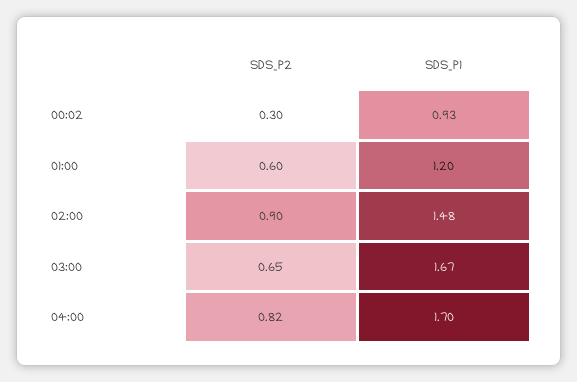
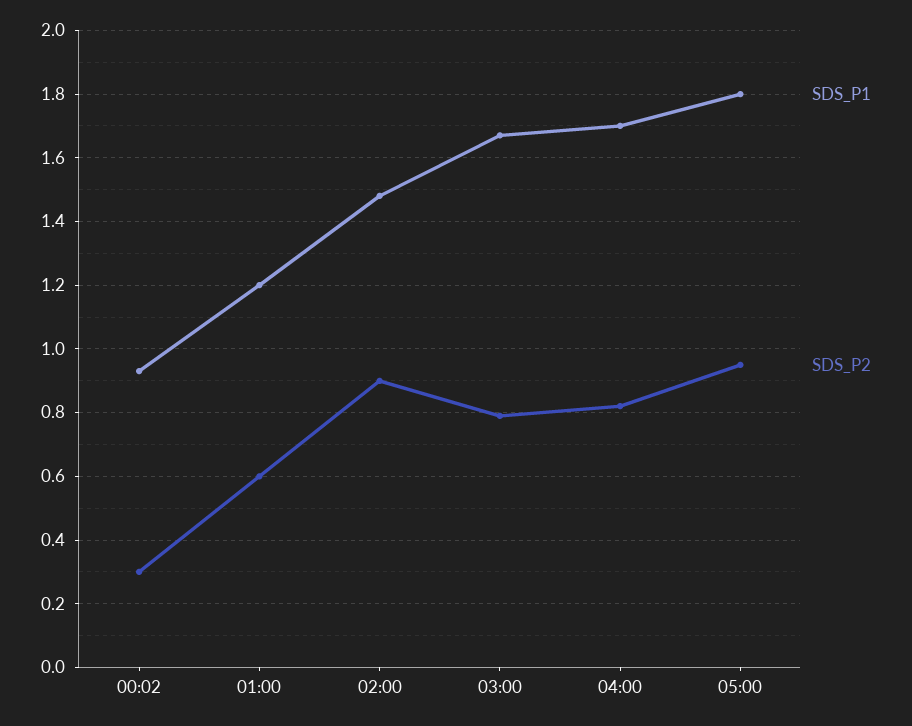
SDS_P2, 03:00: 0.65 -> 0.8
SDS_P1, 05:00: none -> 1.8
SDS_P2, 05:00: none -> 0.95

